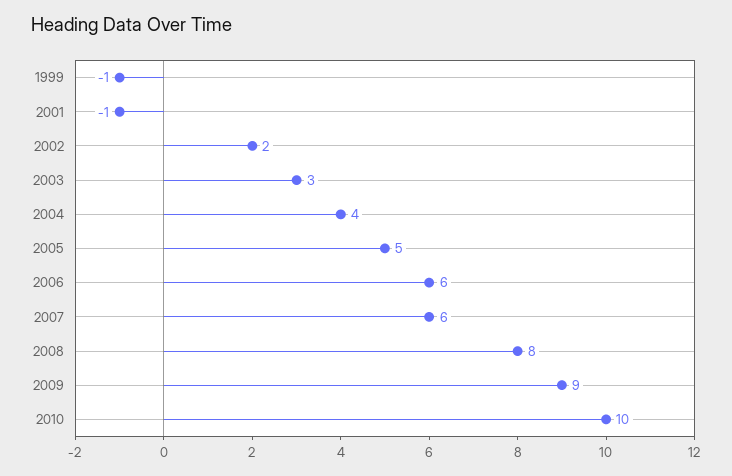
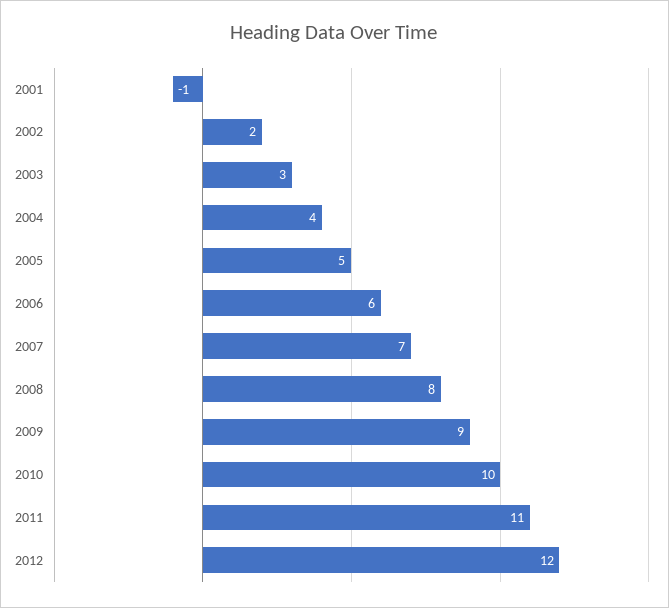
1999: -1 -> none
2007: 6 -> 7
2011: none -> 11
2012: none -> 12

